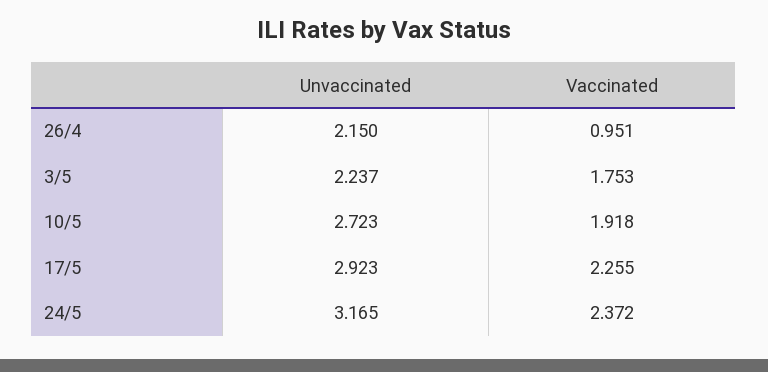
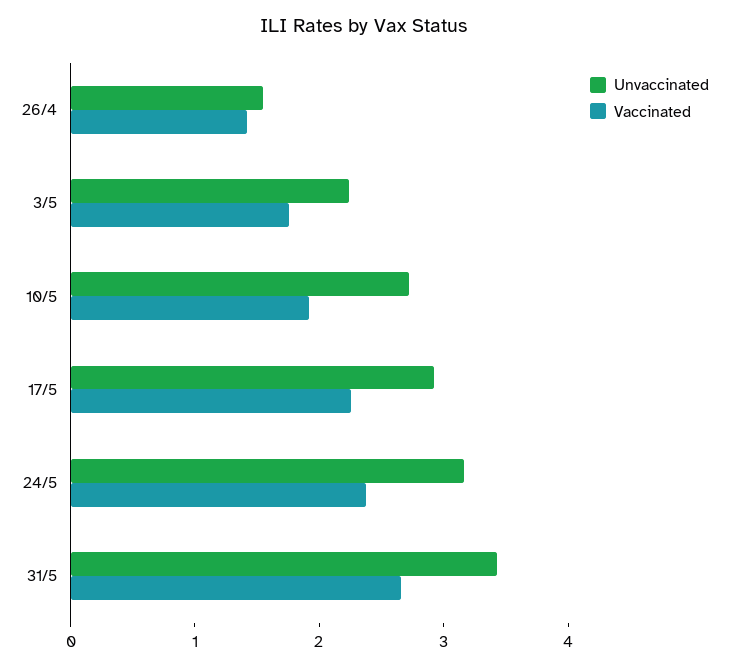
Unvaccinated, 26/4: 2.15 -> 1.6
Vaccinated, 26/4: 0.951 -> 1.4
Unvaccinated, 31/5: none -> 3.4
Vaccinated, 31/5: none -> 2.6

